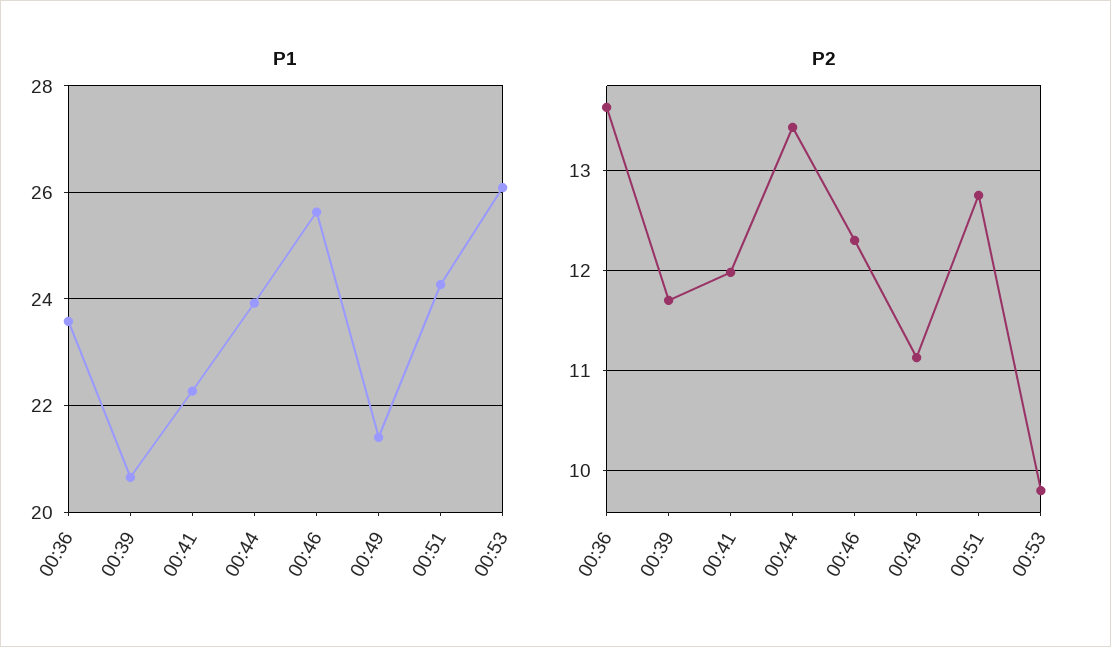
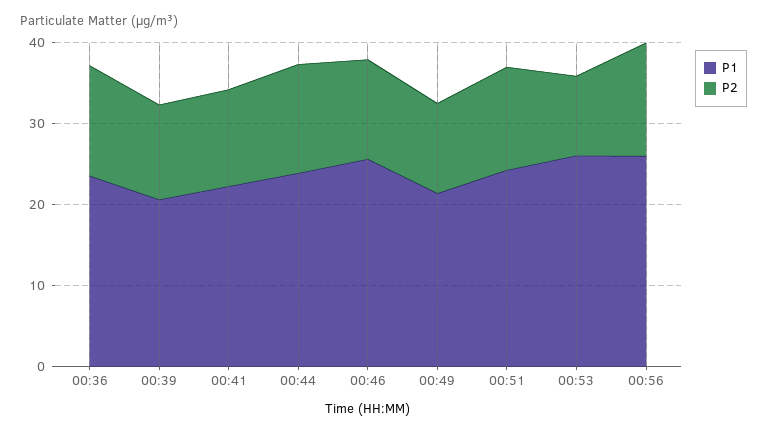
P1, 00:56: none -> 26
P2, 00:56: none -> 14

